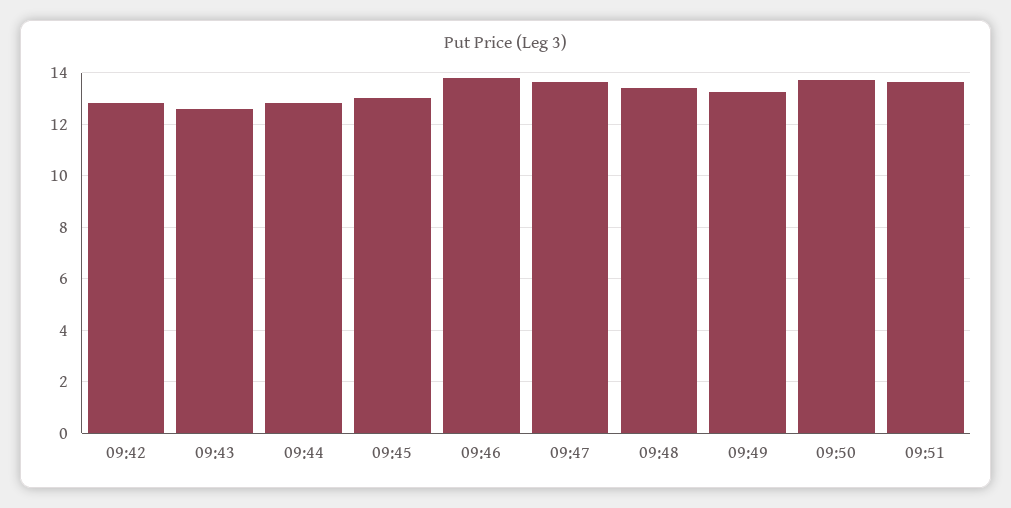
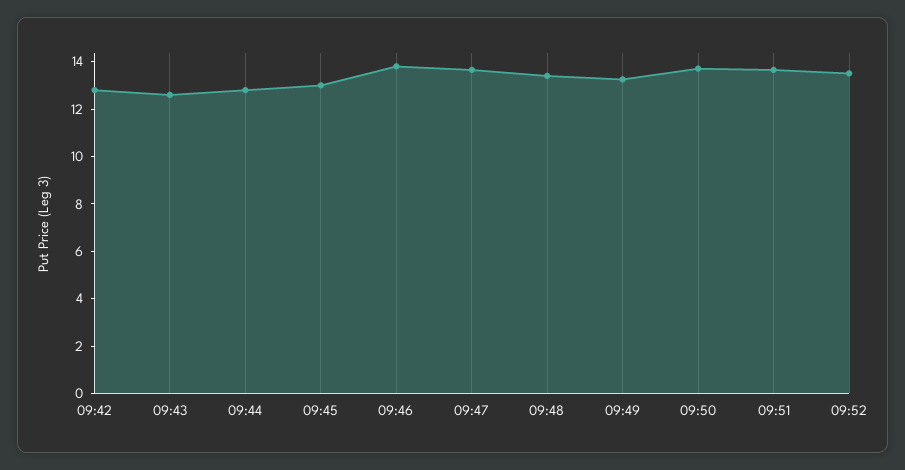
09:52: none -> 13.5

